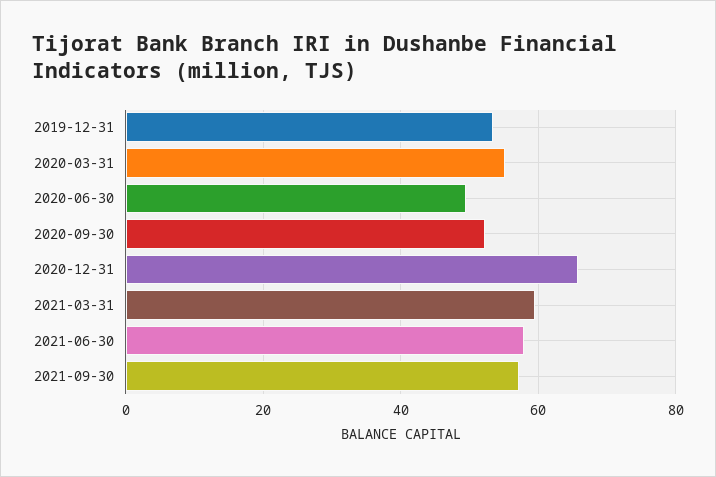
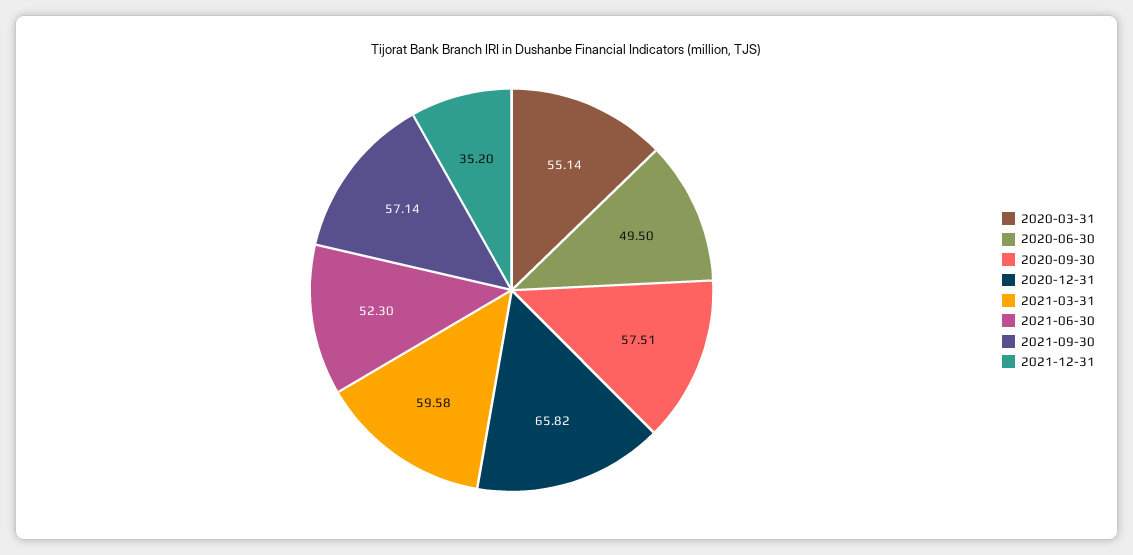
2019-12-31: 54 -> none
2020-09-30: 52 -> 57.51
2021-06-30: 58 -> 52.3
2021-12-31: none -> 35.2

